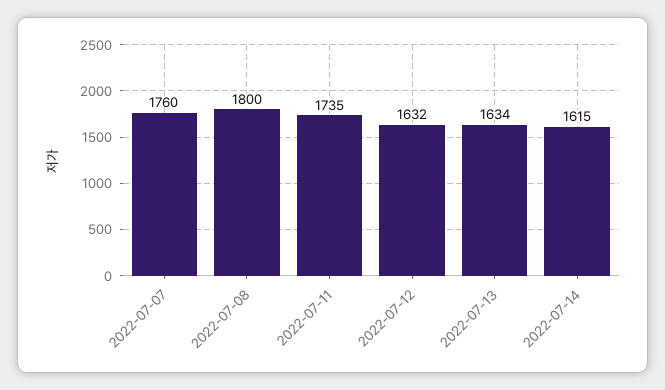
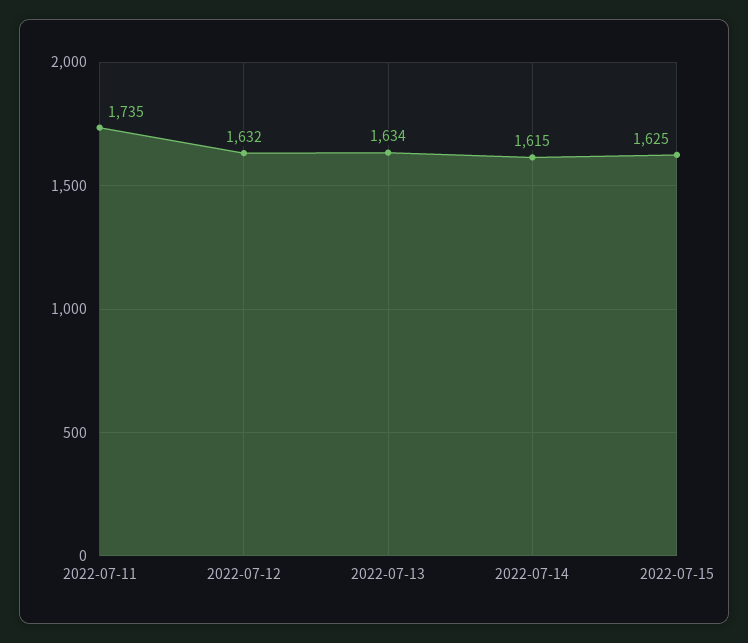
2022-07-07: 1760 -> none
2022-07-08: 1800 -> none
2022-07-15: none -> 1625

